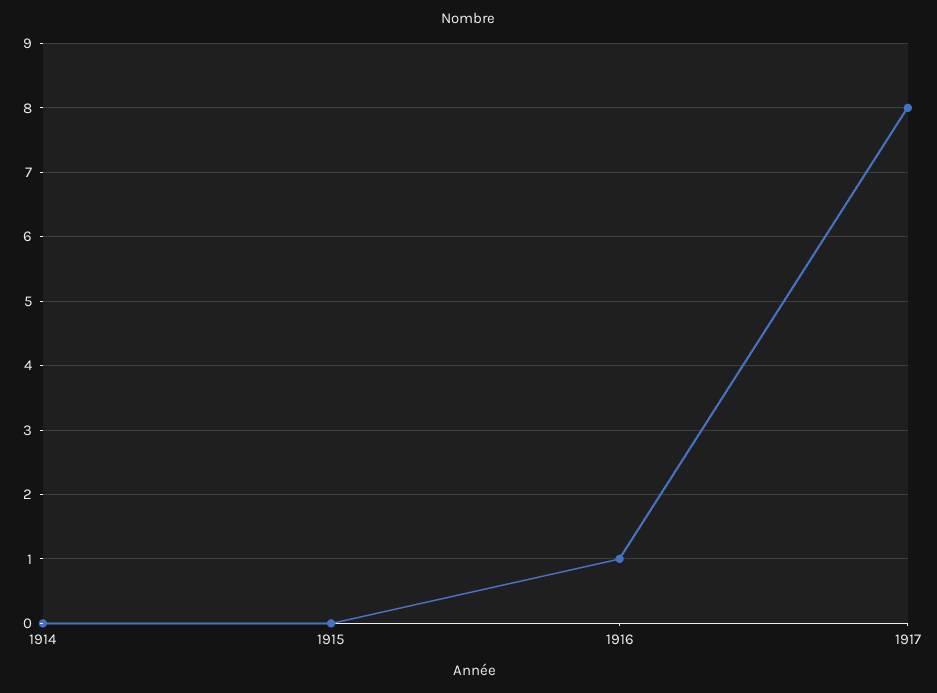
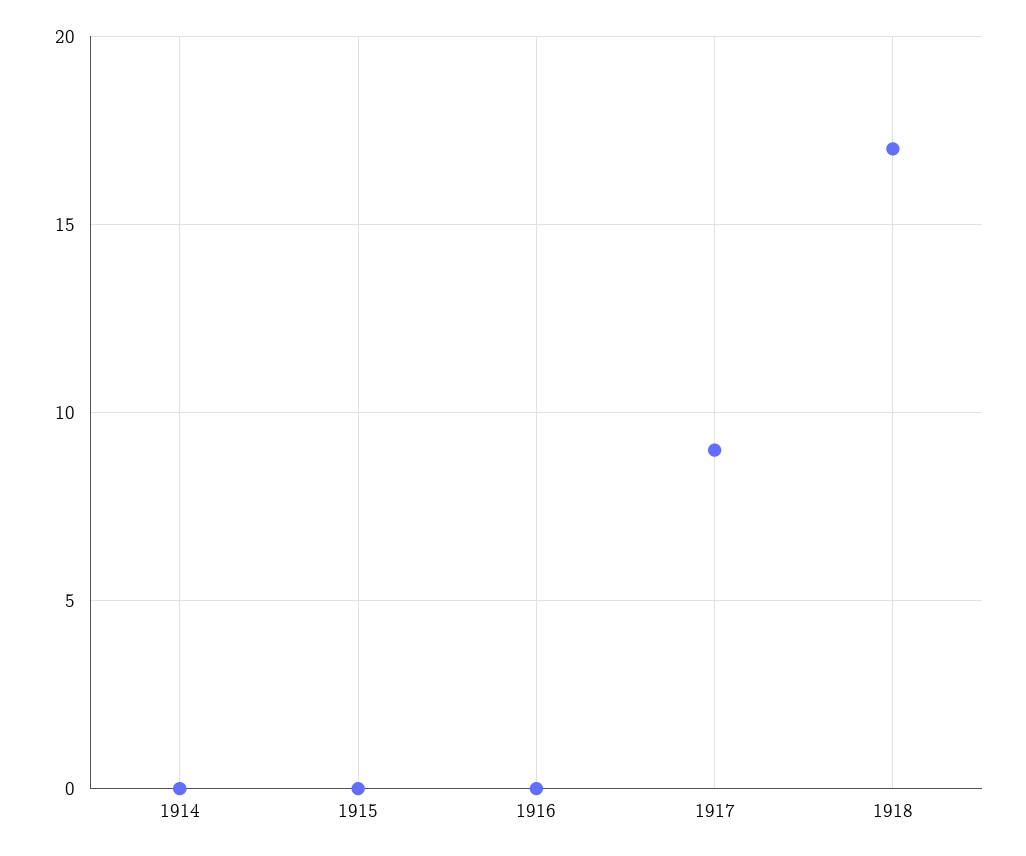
1916: 1 -> 0
1917: 8 -> 9
1918: none -> 17

